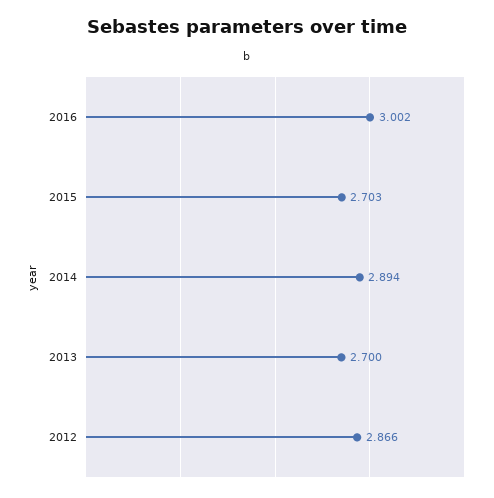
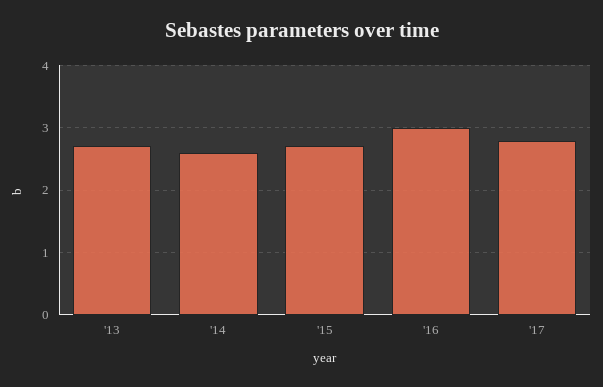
2014: 2.894 -> 2.6
2012: 2.866 -> none
'17: none -> 2.8

